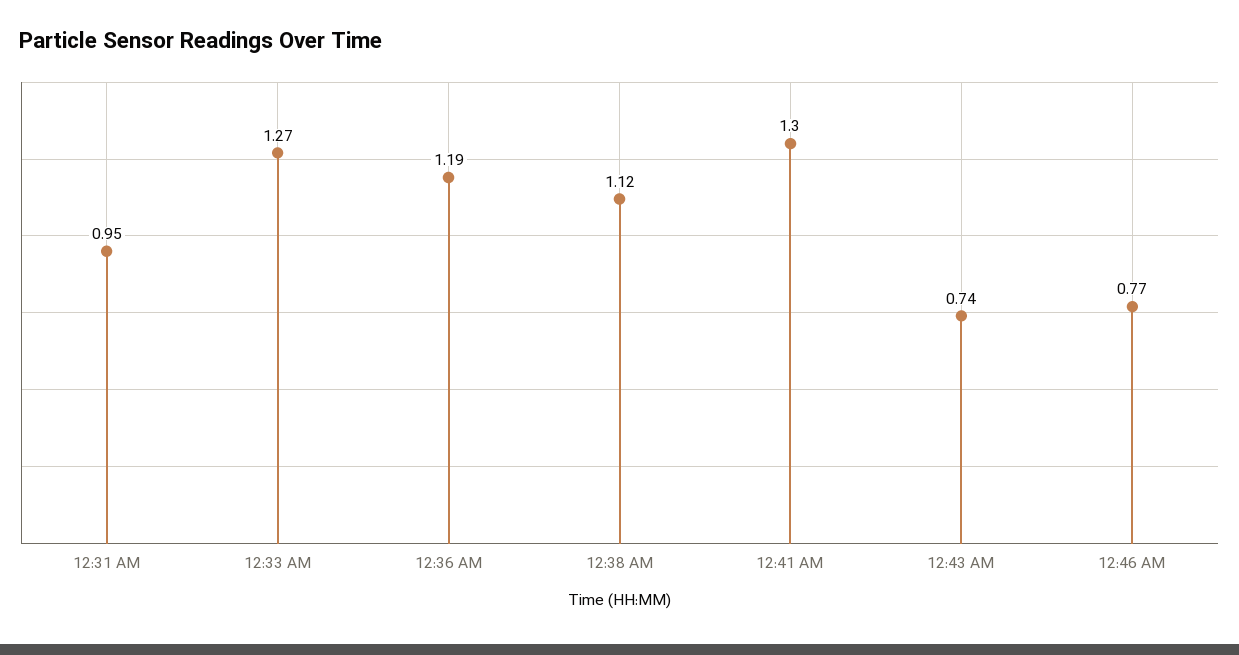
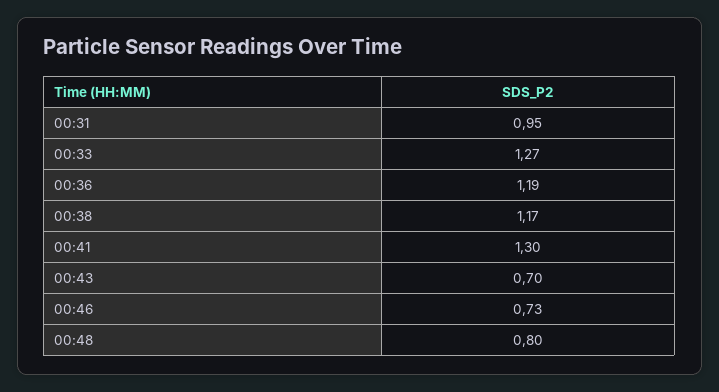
12:38 AM: 1.12 -> 1.17
12:43 AM: 0.74 -> 0.7
12:46 AM: 0.77 -> 0.73
00:48: none -> 0.8

